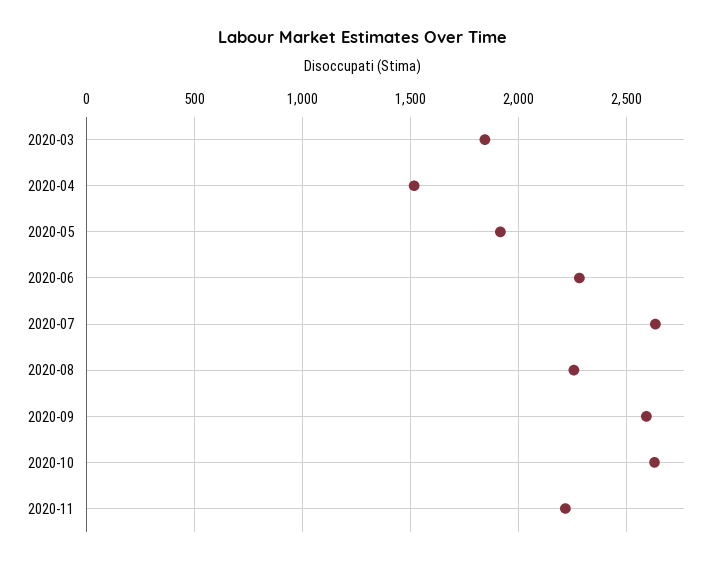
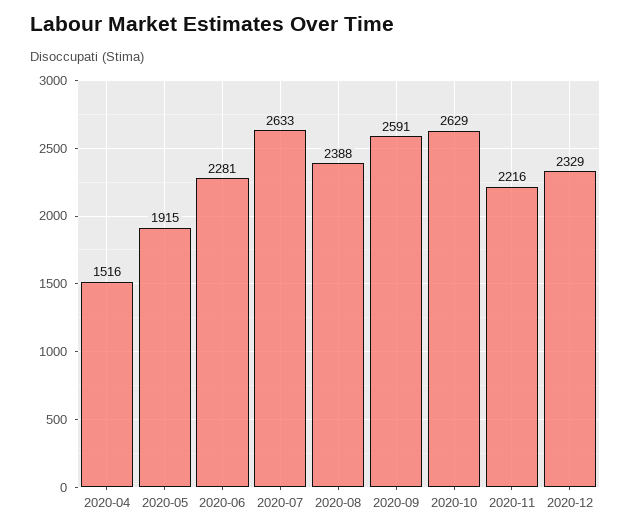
2020-03: 1850 -> none
2020-08: 2250 -> 2388
2020-12: none -> 2329

